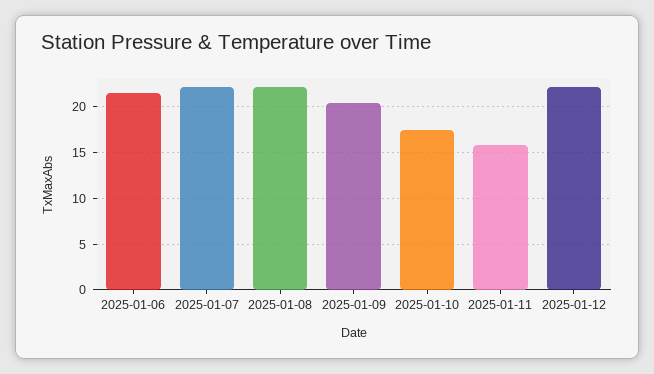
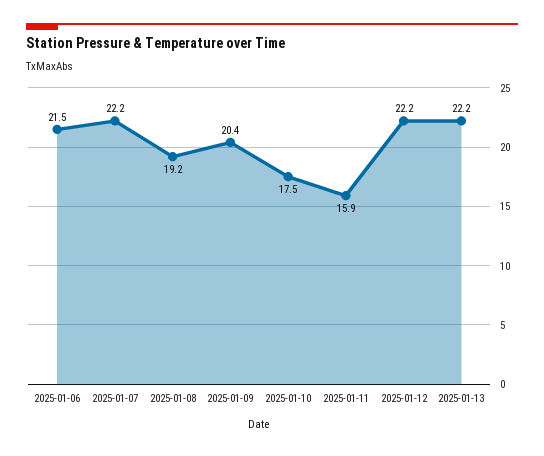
2025-01-08: 22 -> 19.2
2025-01-13: none -> 22.2

